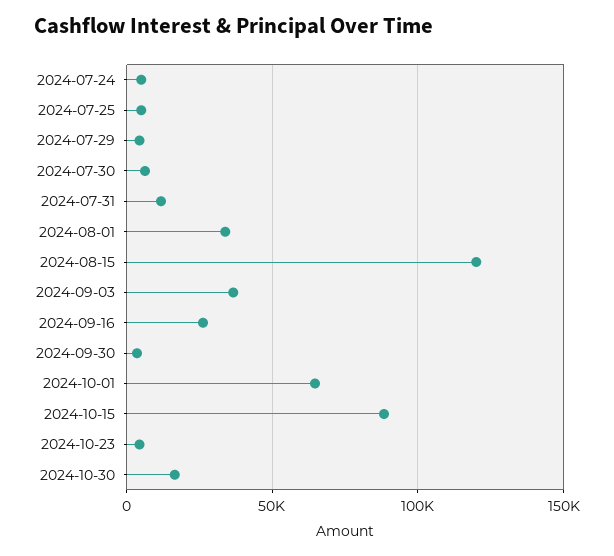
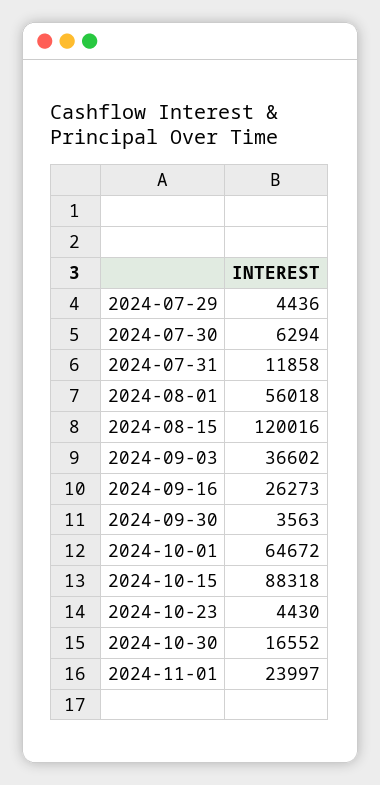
2024-07-24: 5000 -> none
2024-07-25: 5000 -> none
2024-08-01: 35000 -> 56018
2024-11-01: none -> 23997

